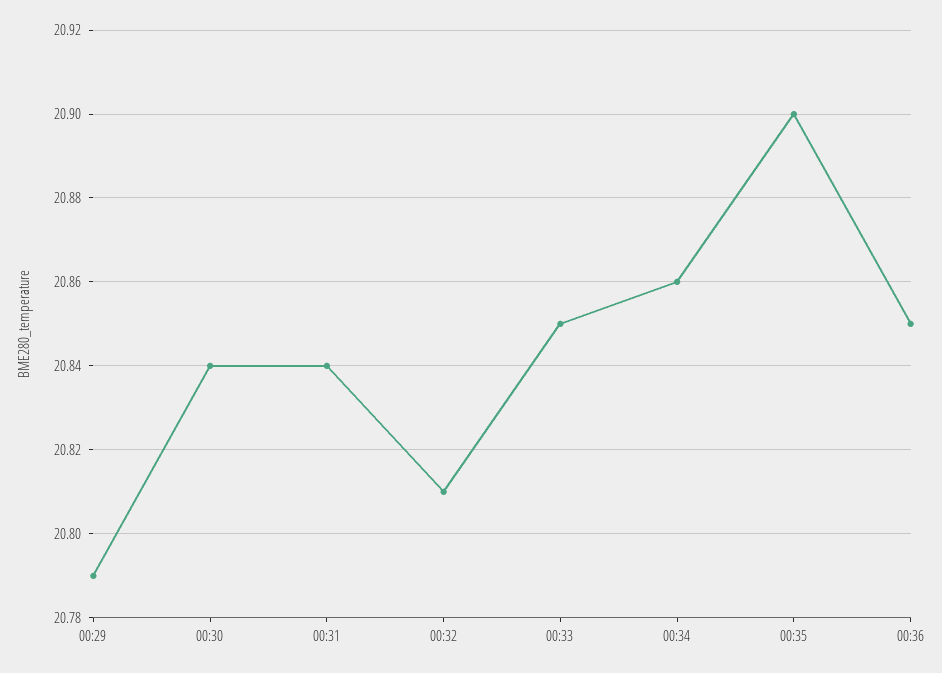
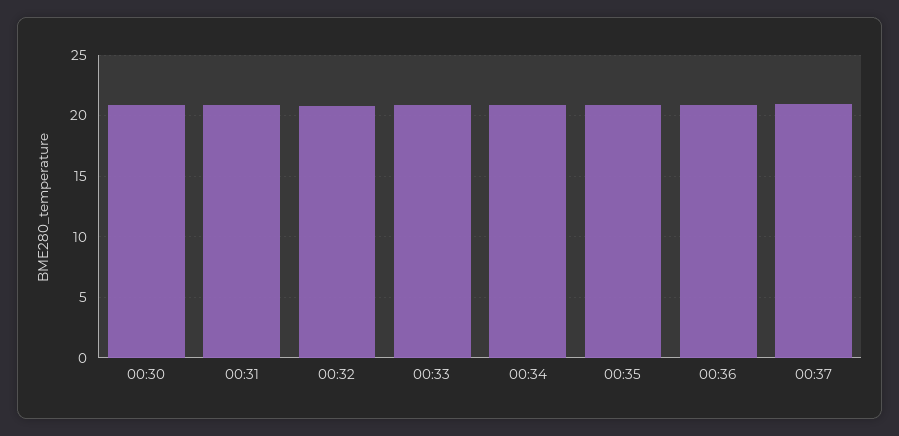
00:29: 20.79 -> none
00:37: none -> 21

